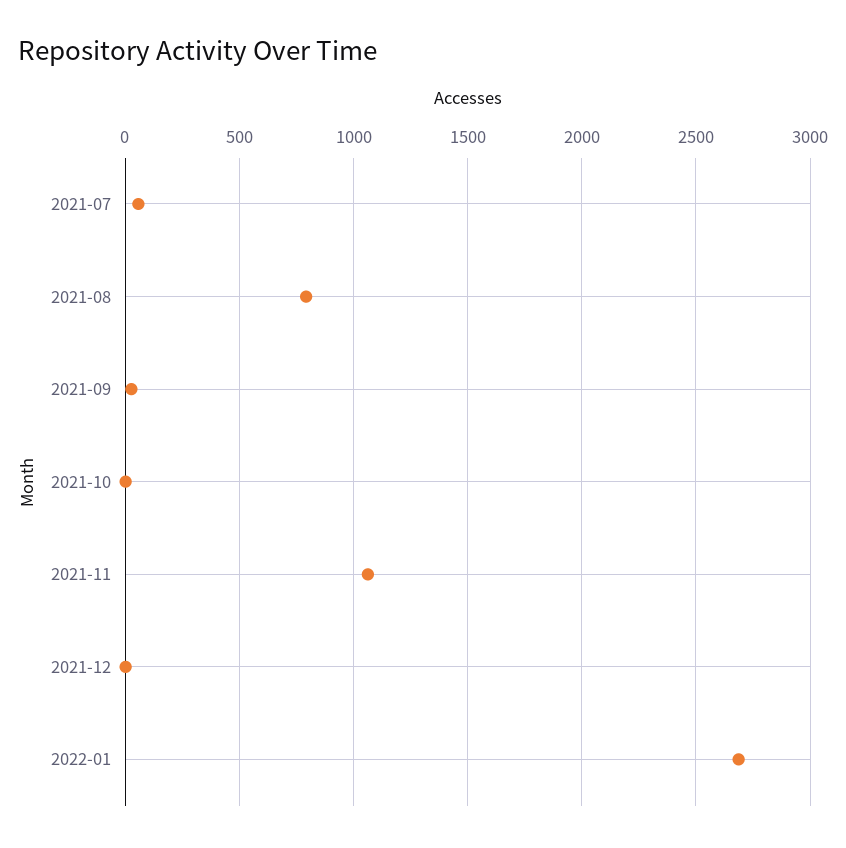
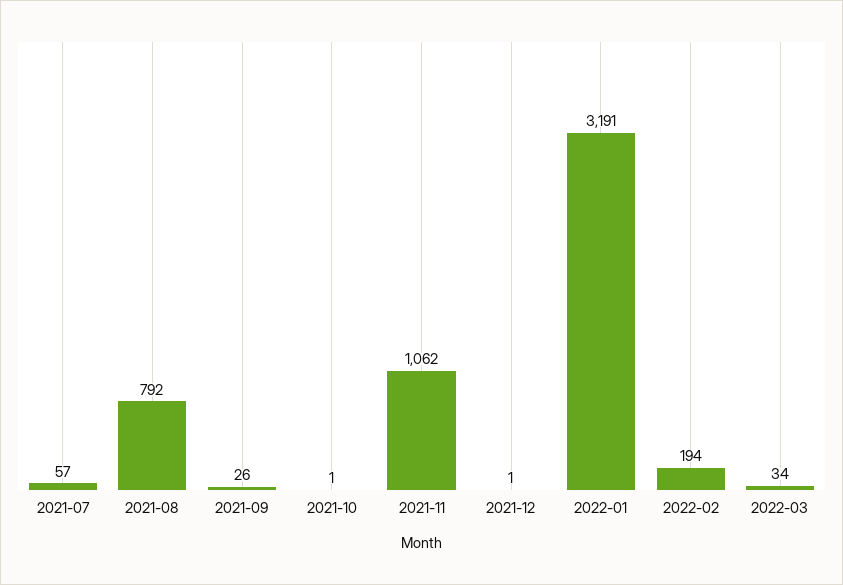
2022-01: 2700 -> 3191
2022-02: none -> 194
2022-03: none -> 34

